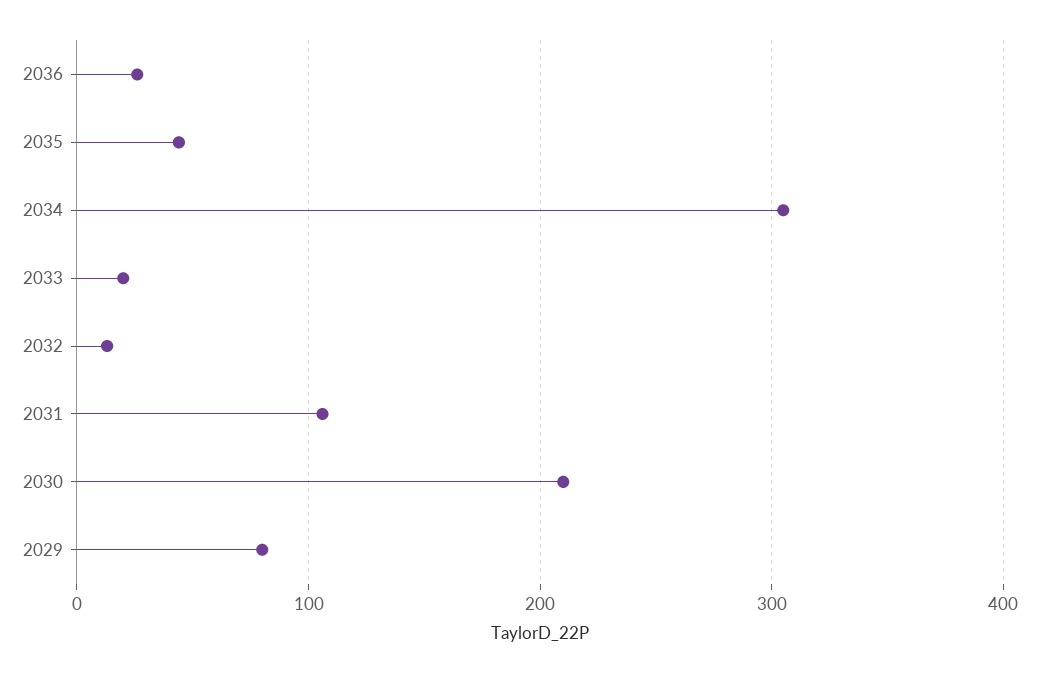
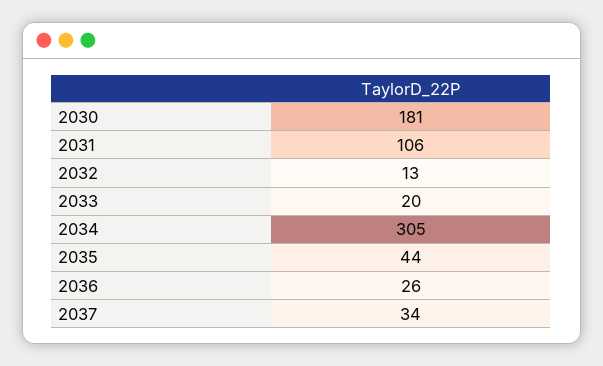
2030: 210 -> 181
2029: 80 -> none
2037: none -> 34

